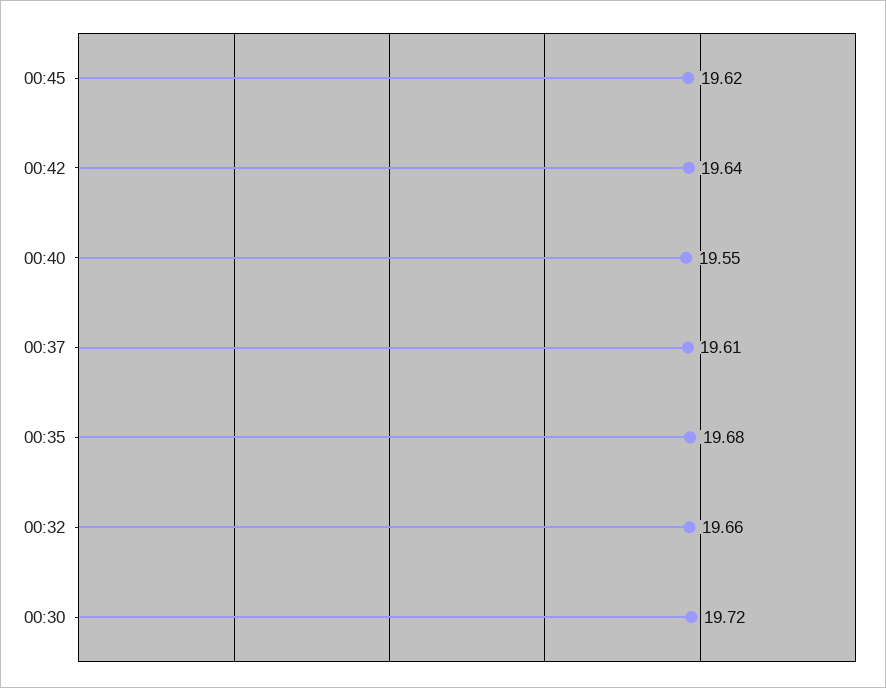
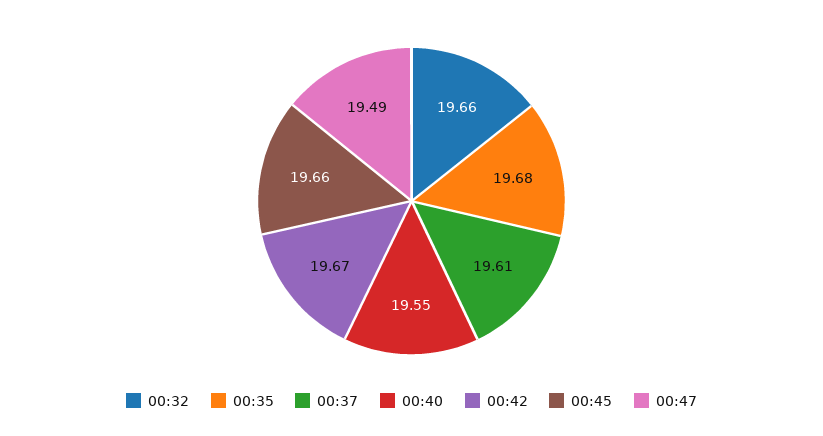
00:45: 19.62 -> 19.66
00:42: 19.64 -> 19.67
00:30: 19.72 -> none
00:47: none -> 19.49

